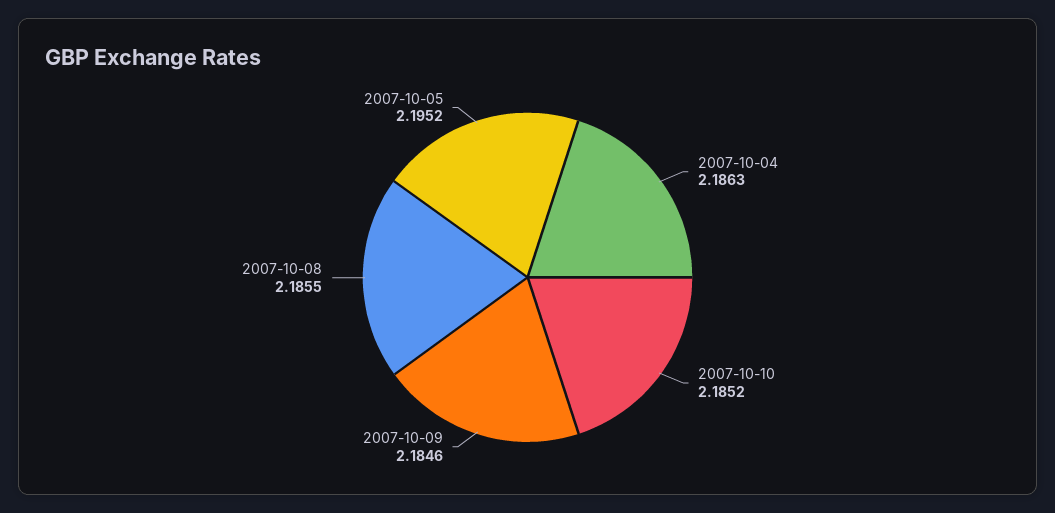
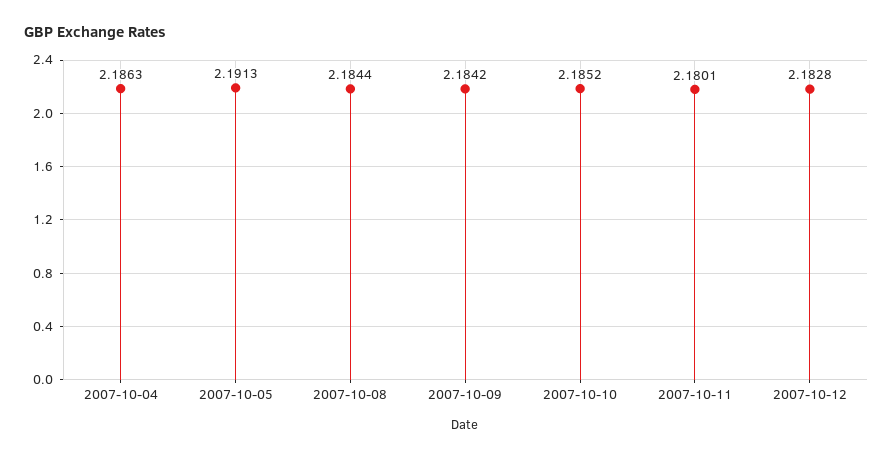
2007-10-09: 2.1846 -> 2.1842
2007-10-08: 2.1855 -> 2.1844
2007-10-05: 2.1952 -> 2.1913
2007-10-11: none -> 2.1801
2007-10-12: none -> 2.1828

